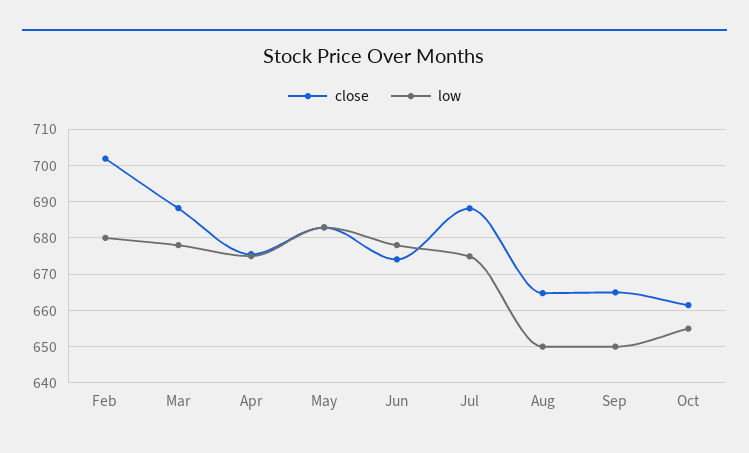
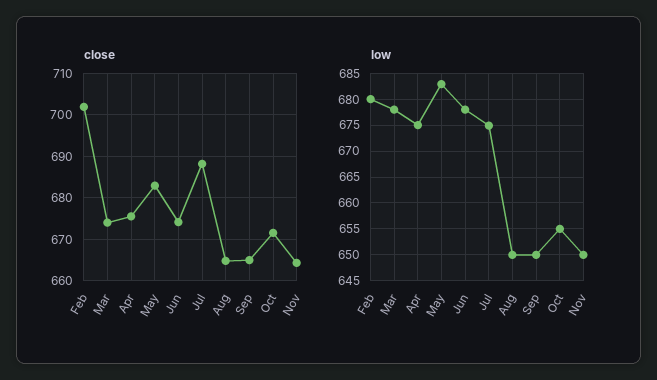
close, Mar: 688 -> 674
close, Oct: 662 -> 672
close, Nov: none -> 664
low, Nov: none -> 650

